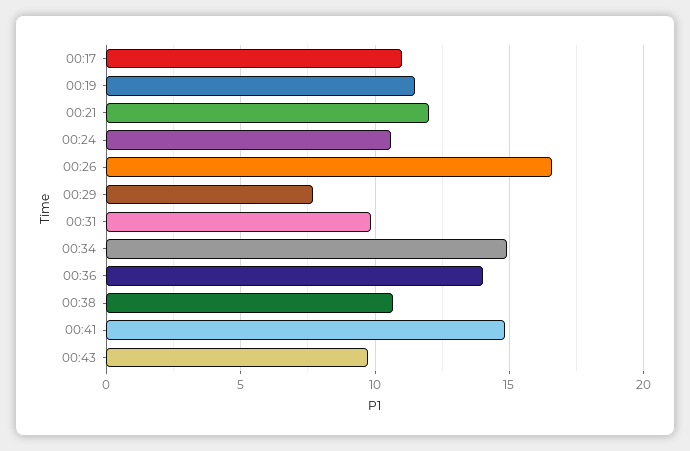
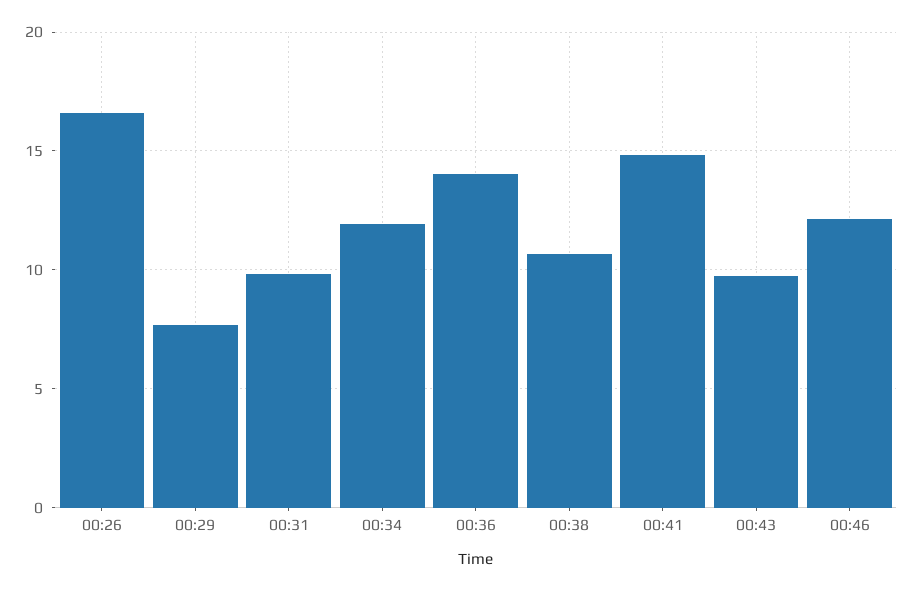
00:17: 11 -> none
00:19: 11.5 -> none
00:21: 12 -> none
00:24: 10.5 -> none
00:34: 15 -> 12
00:46: none -> 12

